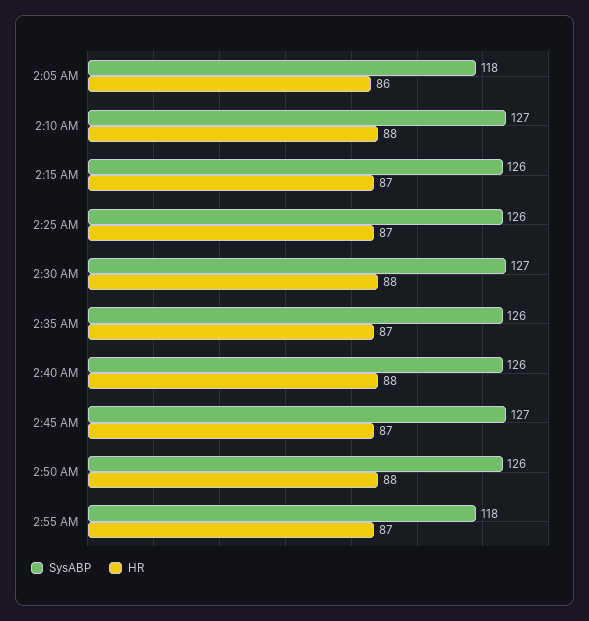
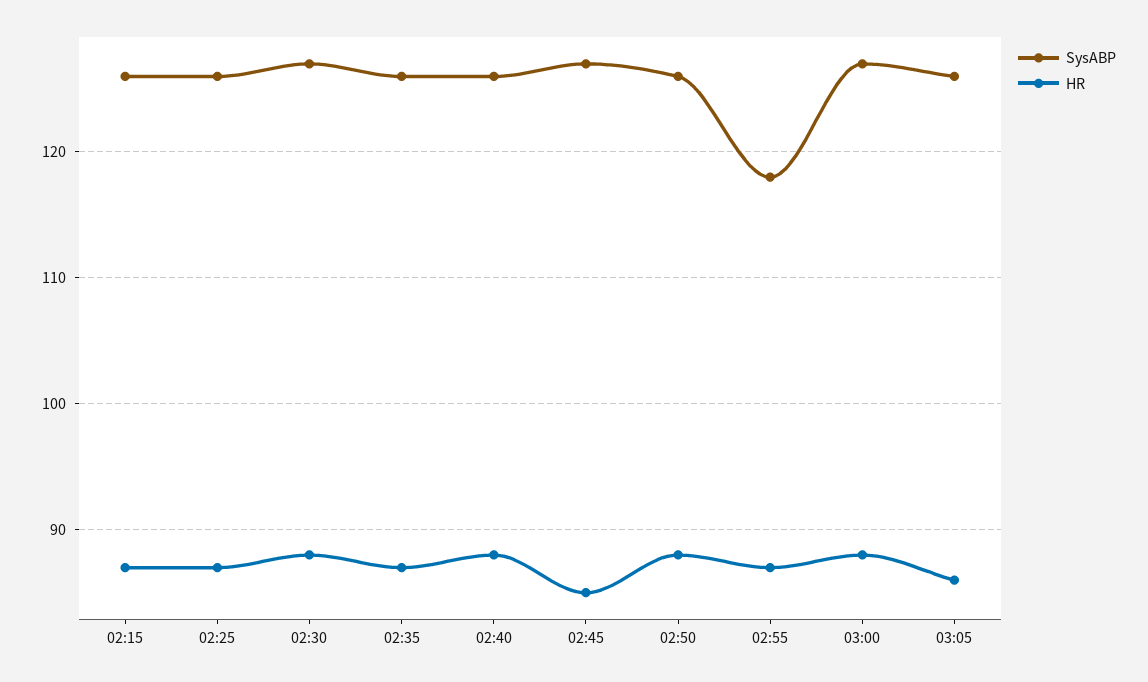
SysABP, 2:05 AM: 118 -> none
HR, 2:05 AM: 86 -> none
SysABP, 2:10 AM: 127 -> none
HR, 2:10 AM: 88 -> none
HR, 2:45 AM: 87 -> 85
SysABP, 03:00: none -> 127
HR, 03:00: none -> 88
SysABP, 03:05: none -> 126
HR, 03:05: none -> 86

